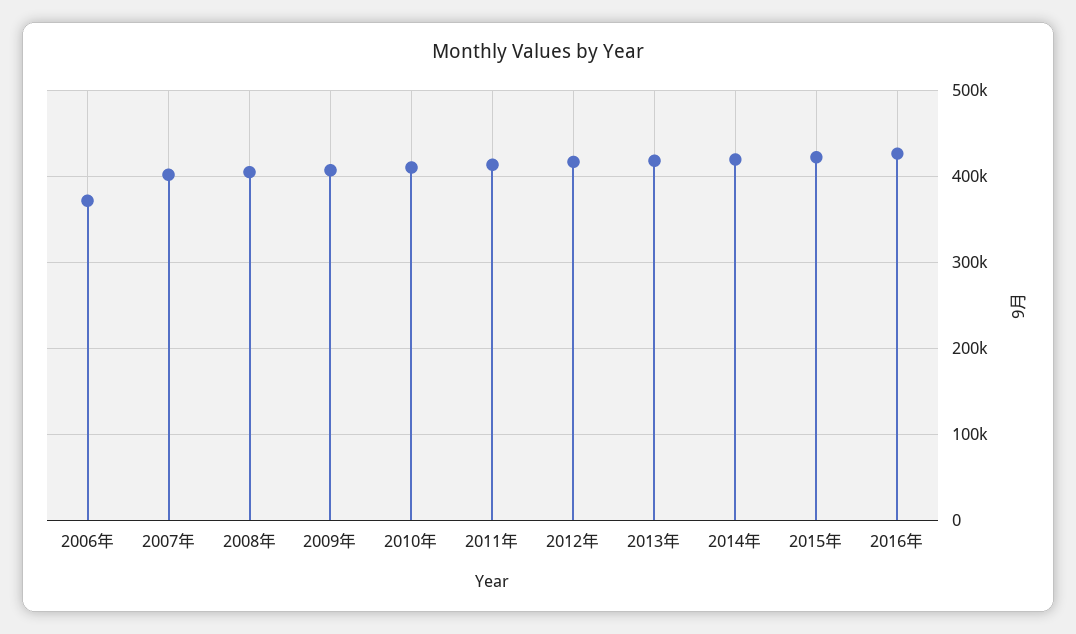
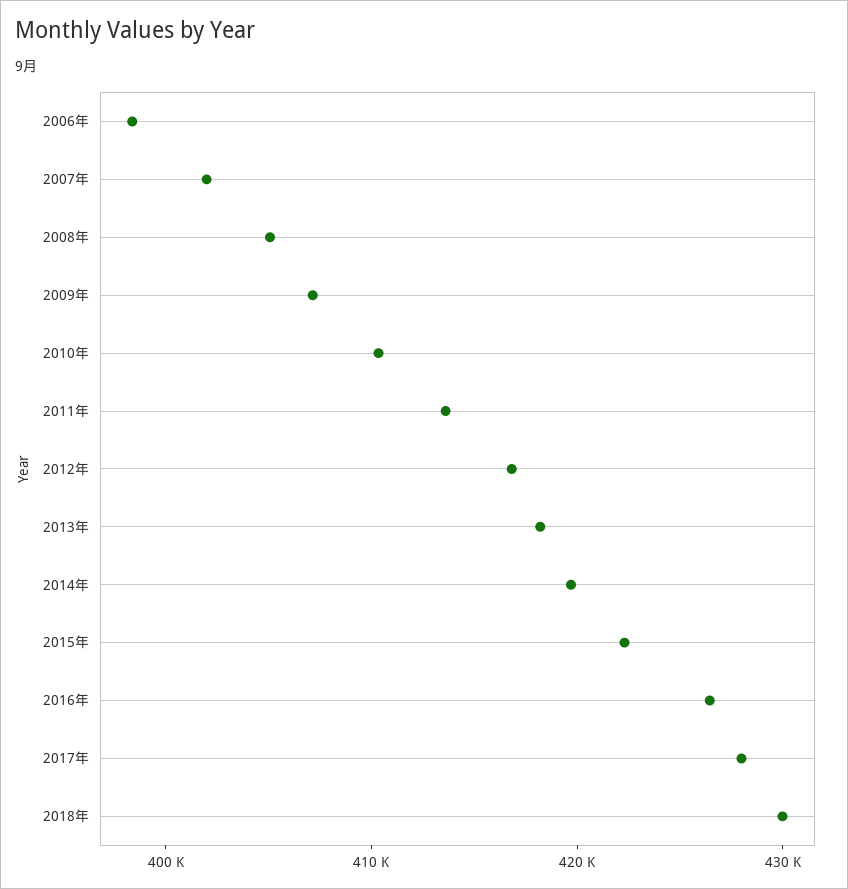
2006年: 370000 -> 398000
2017年: none -> 428000
2018年: none -> 430000

